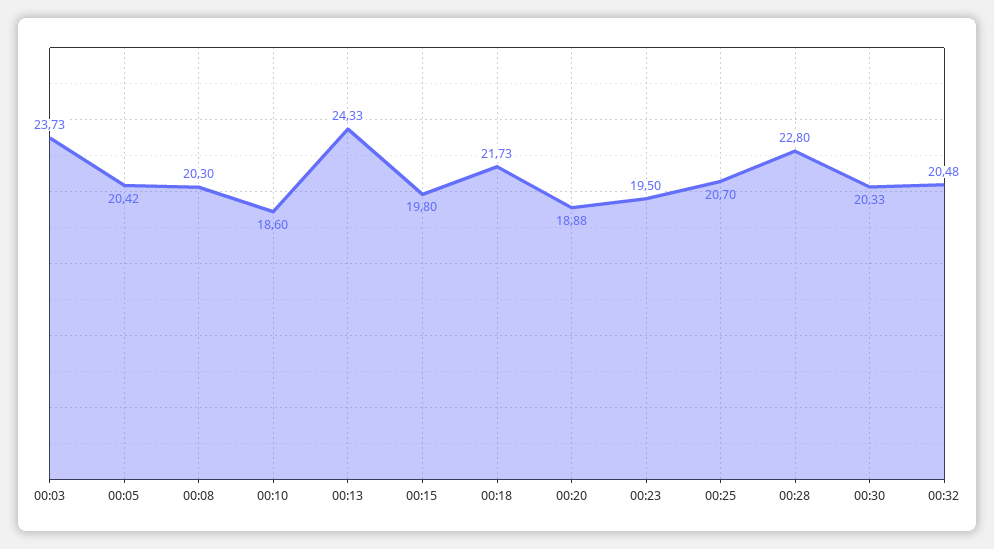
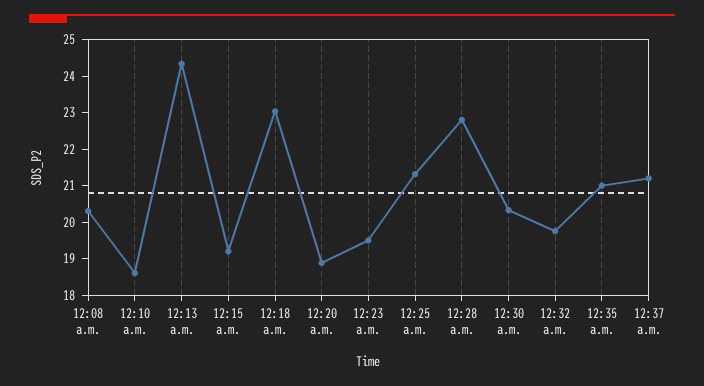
00:03: 23.73 -> none
00:05: 20.42 -> none
00:15: 19.8 -> 19.25
00:18: 21.73 -> 23
00:25: 20.7 -> 21.25
00:32: 20.48 -> 19.75
12:35 a.m.: none -> 21
12:37 a.m.: none -> 21.25

